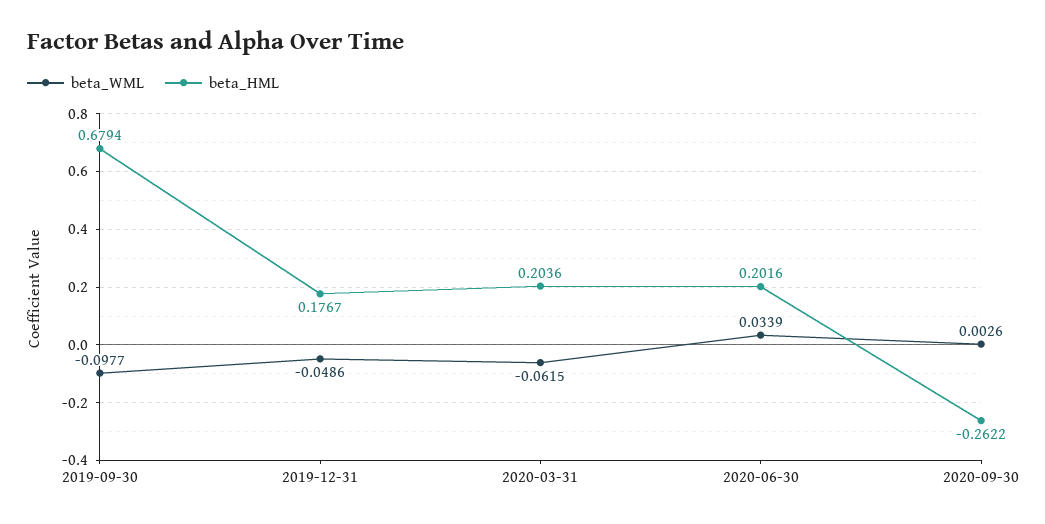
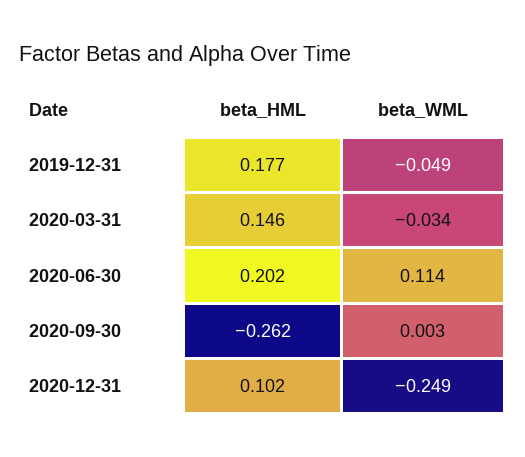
beta_WML, 2019-09-30: -0.0977 -> none
beta_HML, 2019-09-30: 0.6794 -> none
beta_WML, 2020-03-31: -0.0615 -> -0.034
beta_HML, 2020-03-31: 0.2036 -> 0.146
beta_WML, 2020-06-30: 0.0339 -> 0.114
beta_HML, 2020-12-31: none -> 0.102
beta_WML, 2020-12-31: none -> -0.249

